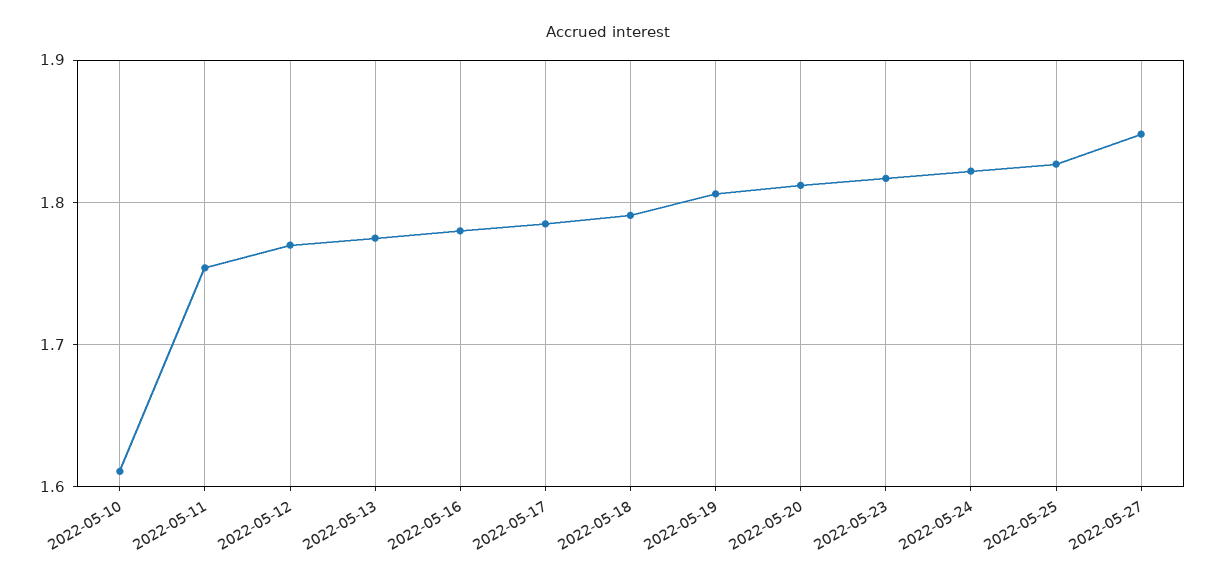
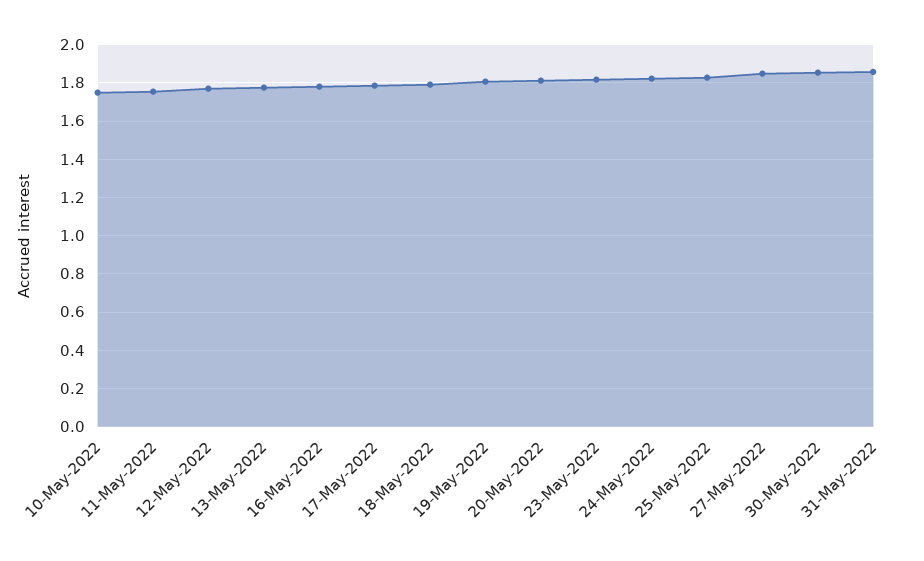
2022-05-10: 1.61 -> 1.75
30-May-2022: none -> 1.85
31-May-2022: none -> 1.85

